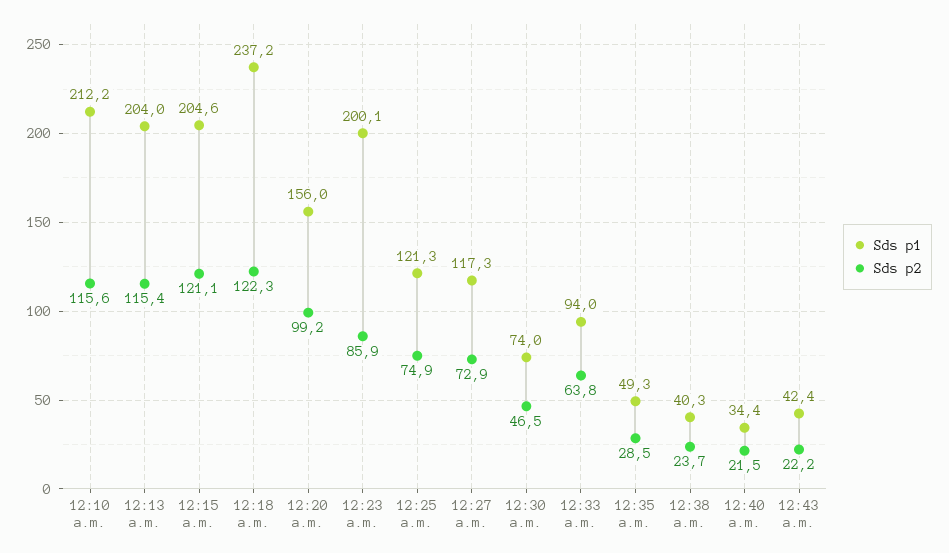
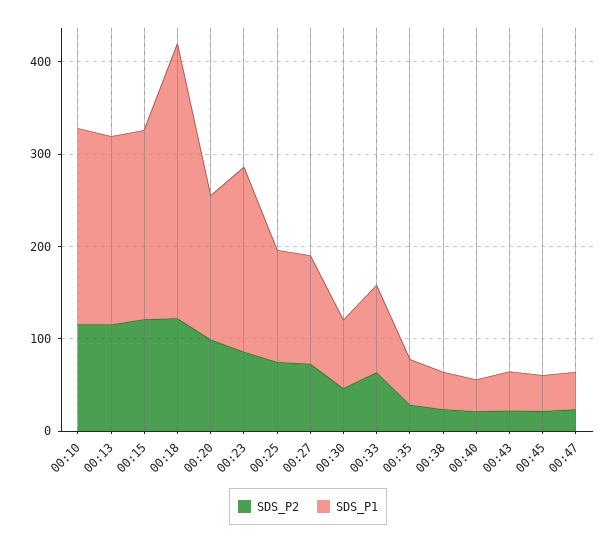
Sds p1, 12:18 a.m.: 237.2 -> 300
Sds p2, 00:45: none -> 20
Sds p1, 00:45: none -> 40
Sds p2, 00:47: none -> 20
Sds p1, 00:47: none -> 40

